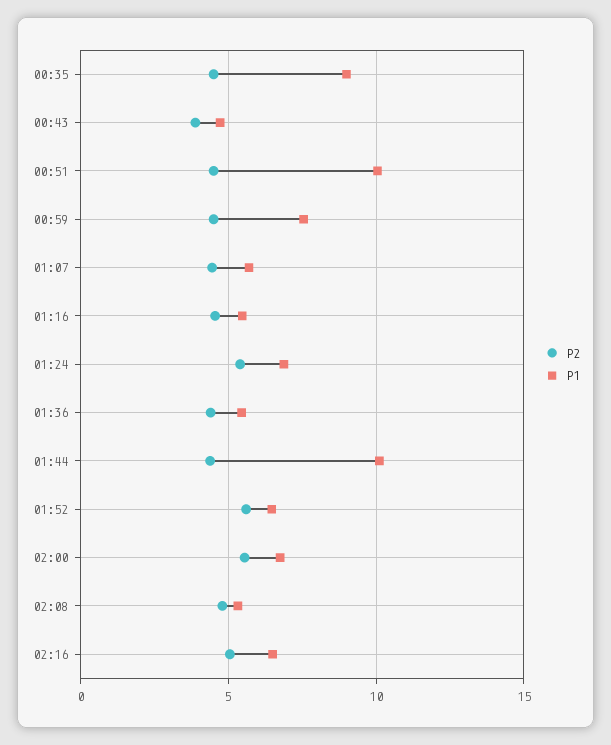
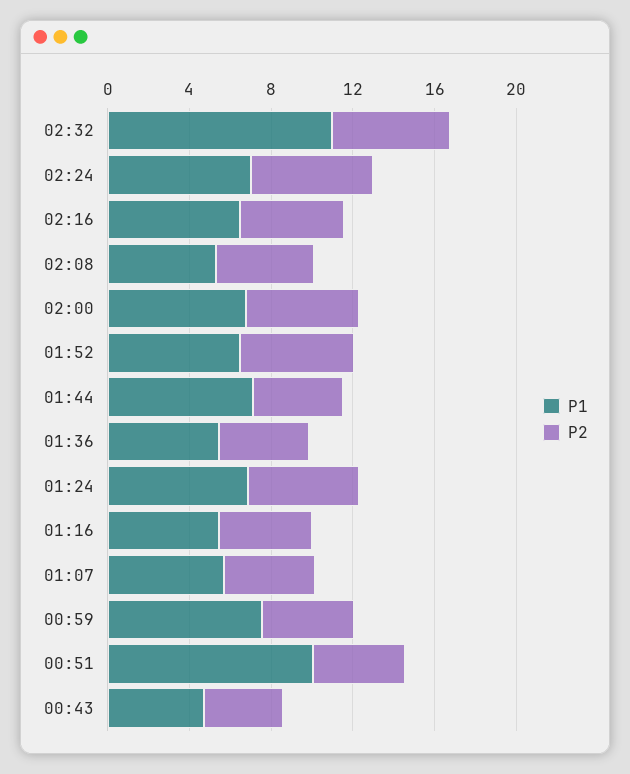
P2, 00:35: 4.5 -> none
P1, 00:35: 9 -> none
P1, 01:44: 10 -> 7
P1, 02:32: none -> 11
P2, 02:32: none -> 6
P1, 02:24: none -> 7
P2, 02:24: none -> 6

